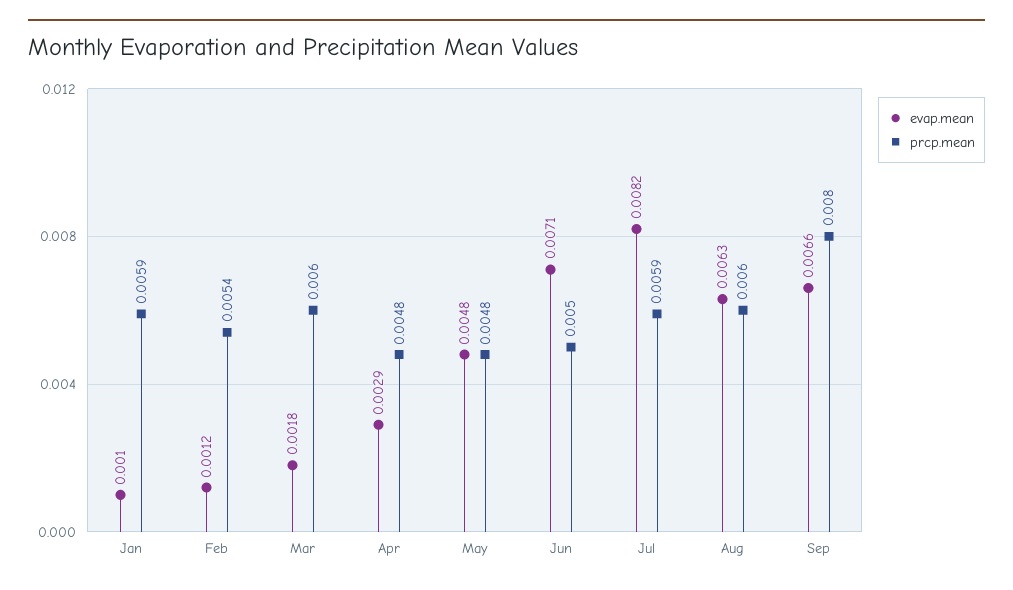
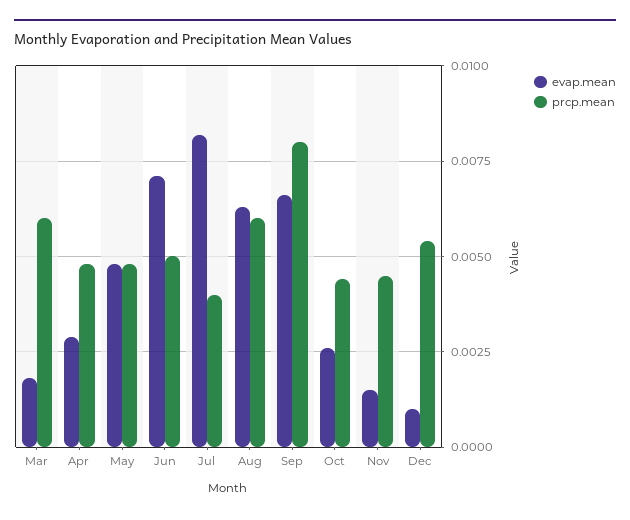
evap.mean, Jan: 0.001 -> none
prcp.mean, Jan: 0.0059 -> none
evap.mean, Feb: 0.0012 -> none
prcp.mean, Feb: 0.0054 -> none
prcp.mean, Jul: 0.0059 -> 0.004
evap.mean, Oct: none -> 0.0025
prcp.mean, Oct: none -> 0.0045
evap.mean, Nov: none -> 0.0015
prcp.mean, Nov: none -> 0.0045
evap.mean, Dec: none -> 0.001
prcp.mean, Dec: none -> 0.0055

